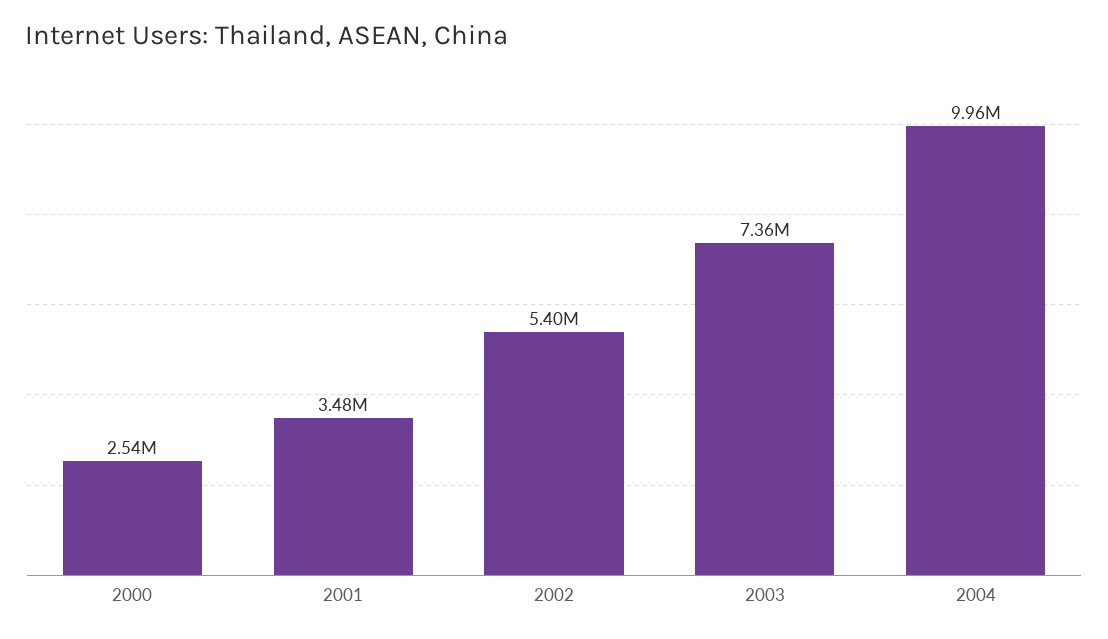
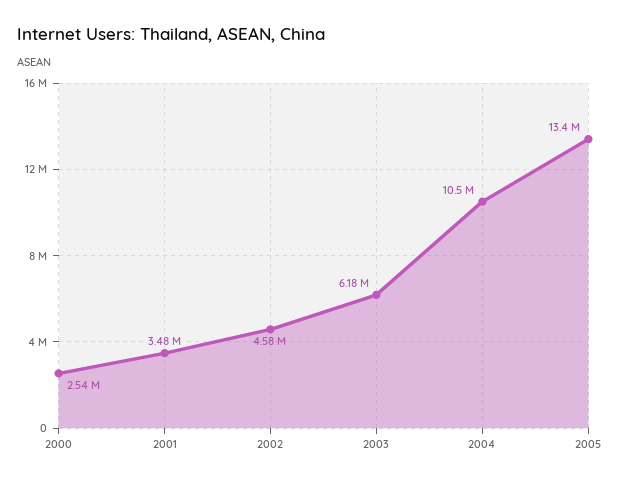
2002: 5400000 -> 4580000
2003: 7360000 -> 6180000
2004: 9960000 -> 10500000
2005: none -> 13400000

